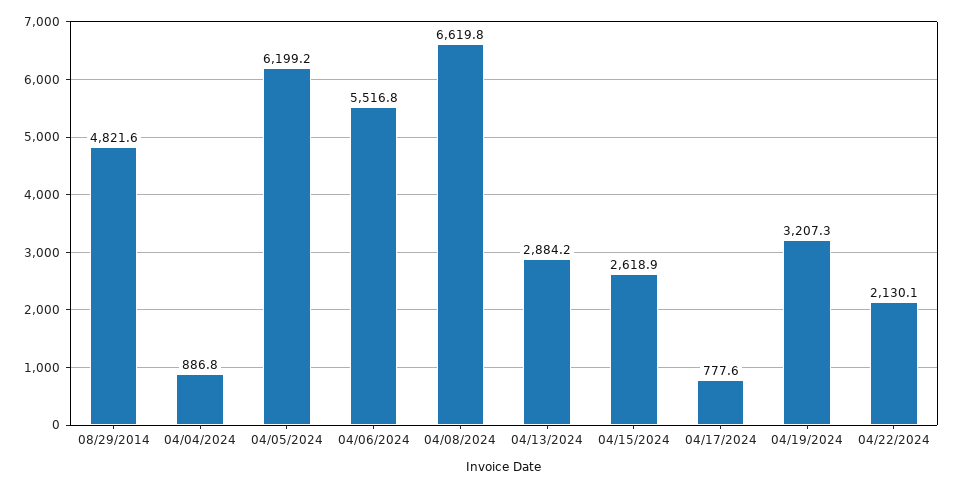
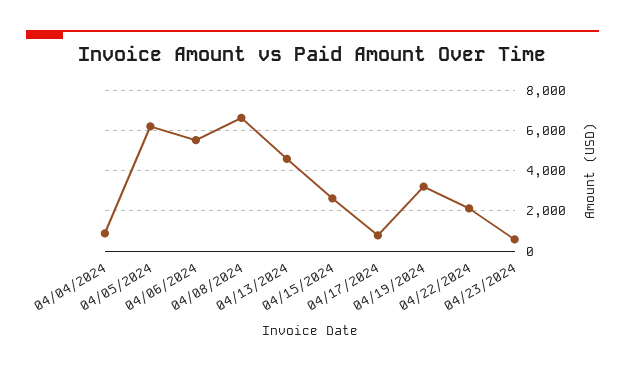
08/29/2014: 4821.6 -> none
04/13/2024: 2884.2 -> 4500
04/23/2024: none -> 500

